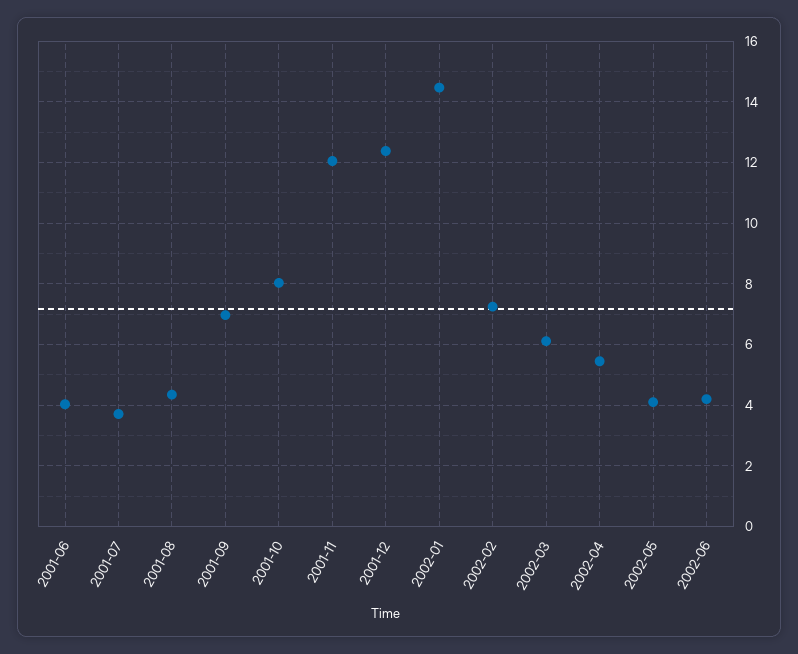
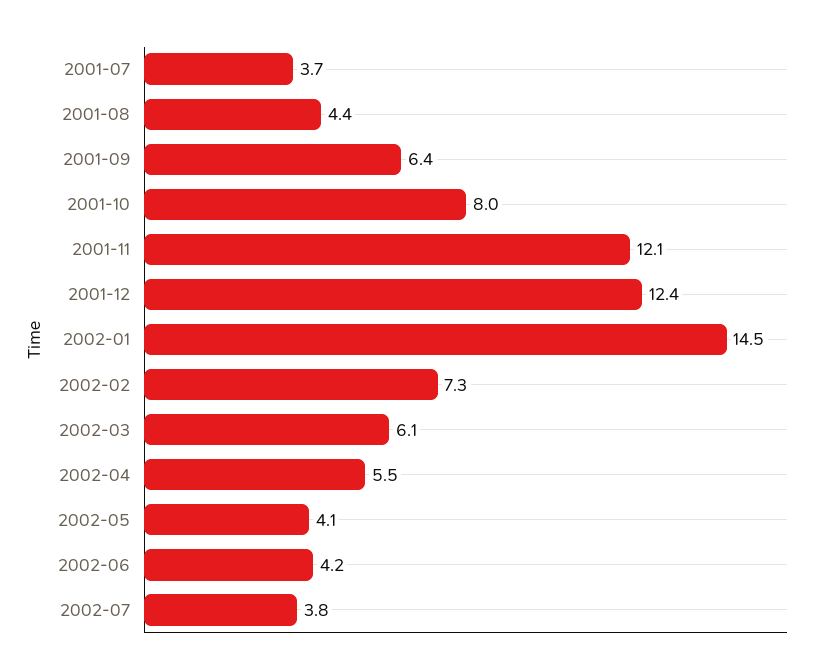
2001-06: 4 -> none
2001-09: 7 -> 6.4
2002-07: none -> 3.8

